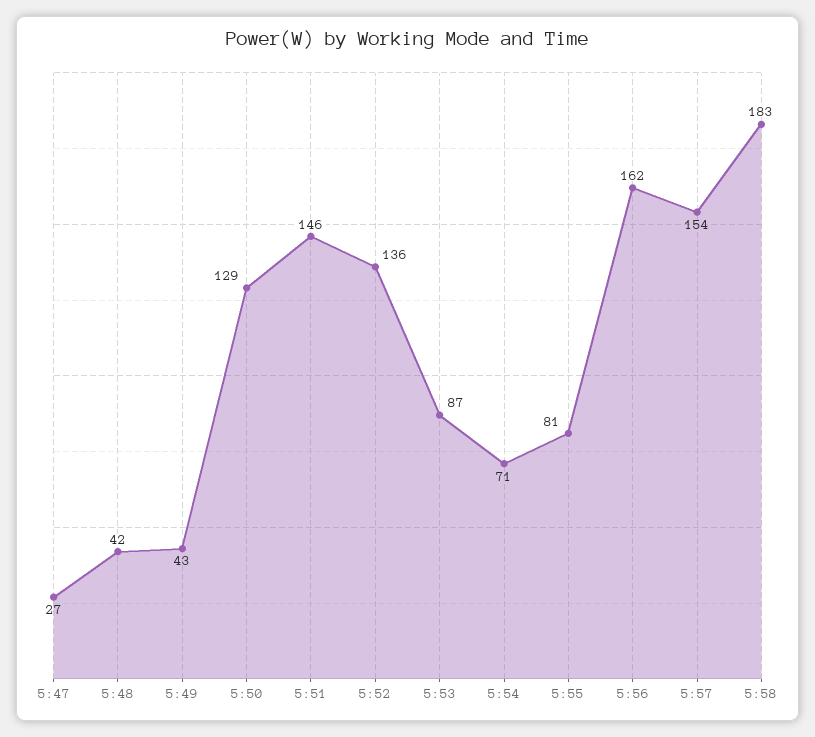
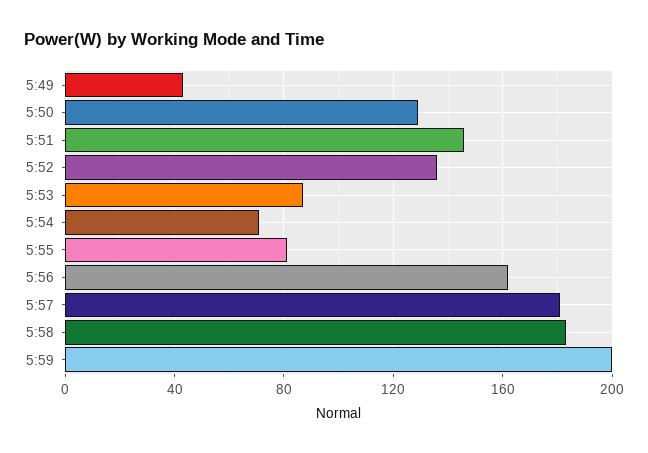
5:47: 27 -> none
5:48: 42 -> none
5:57: 154 -> 180
5:59: none -> 200

